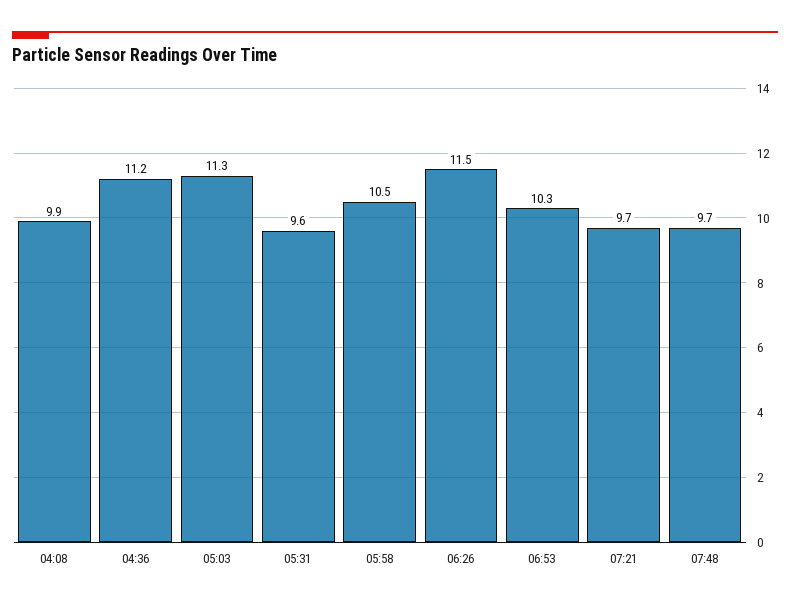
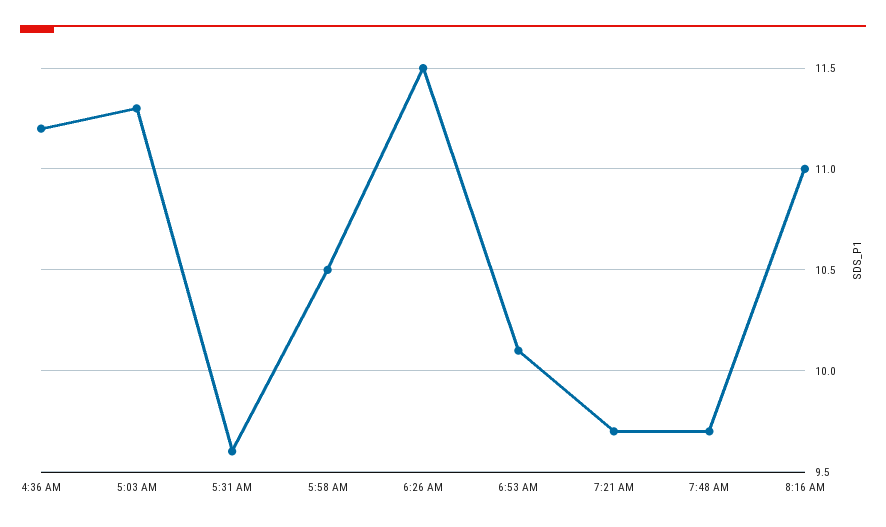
04:08: 9.9 -> none
06:53: 10.3 -> 10.1
8:16 AM: none -> 11

